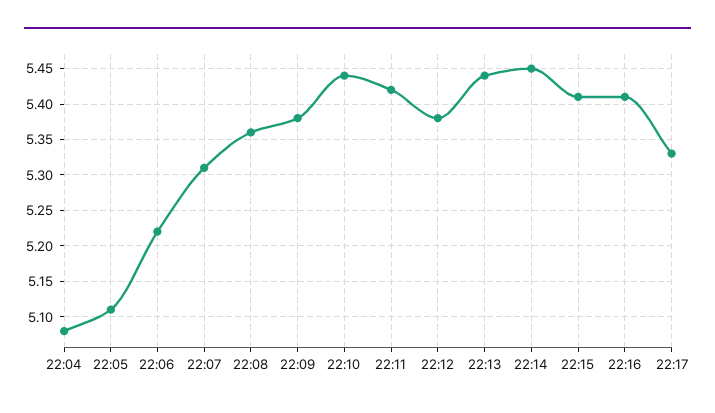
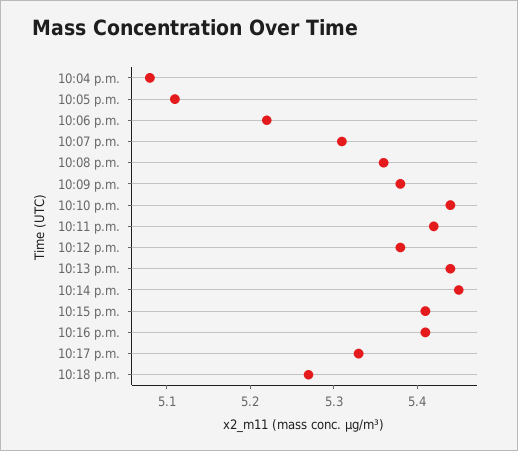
10:18 p.m.: none -> 5.27

